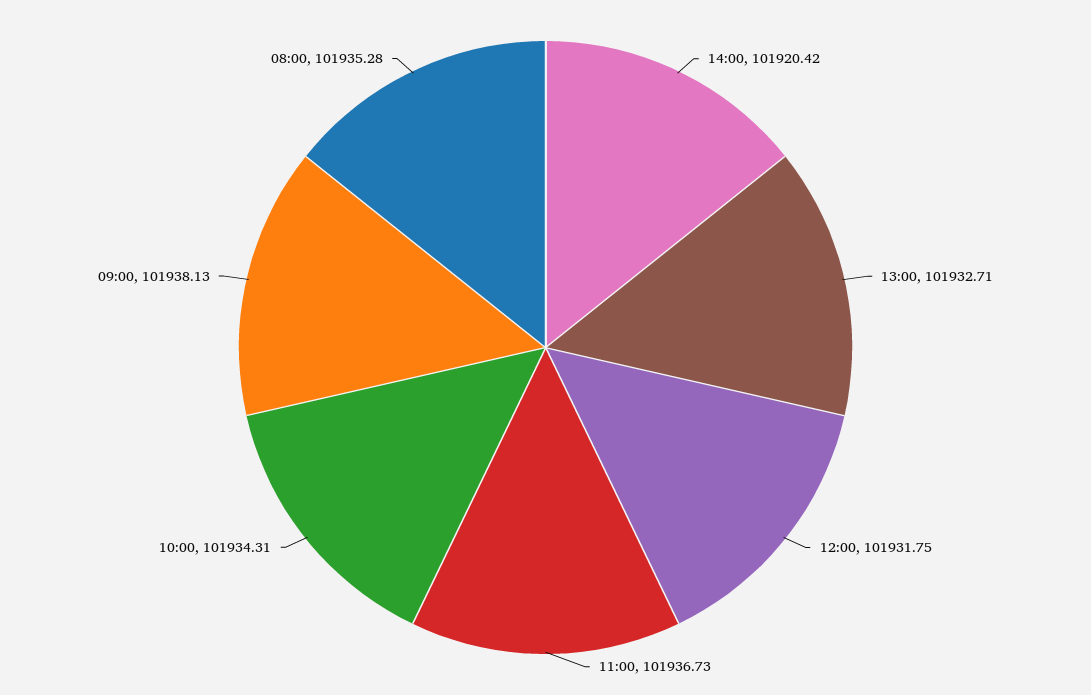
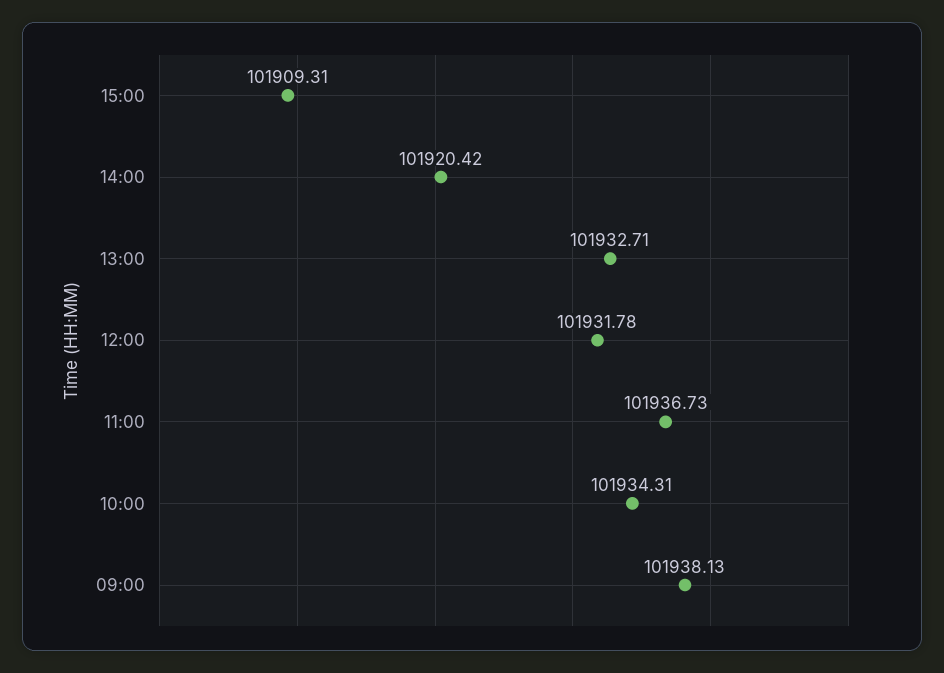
12:00: 101931.75 -> 101931.78
08:00: 101935.28 -> none
15:00: none -> 101909.31

